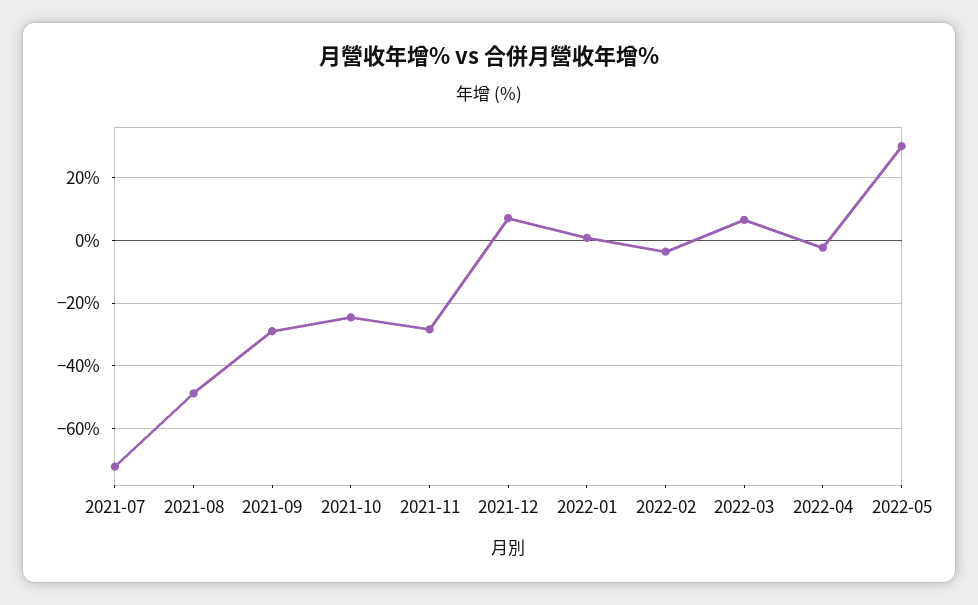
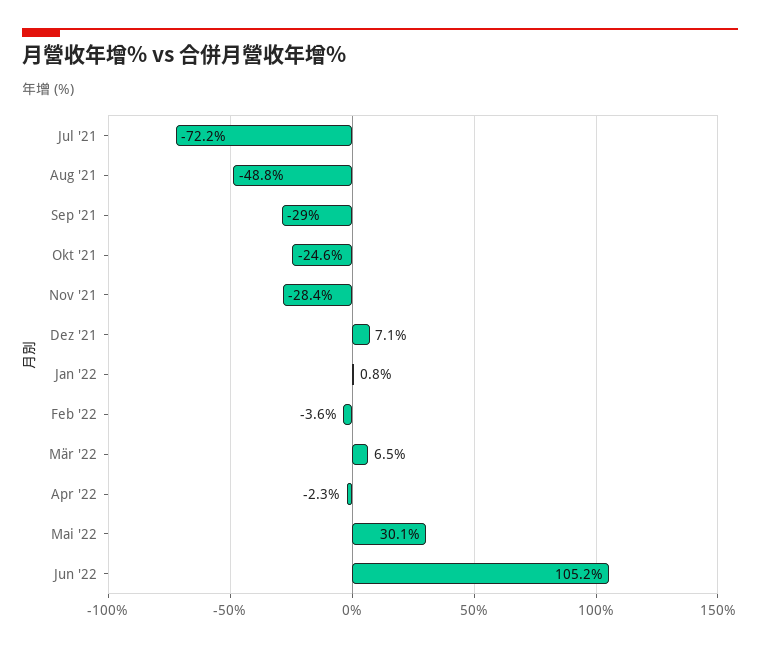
Jun '22: none -> 105.2

